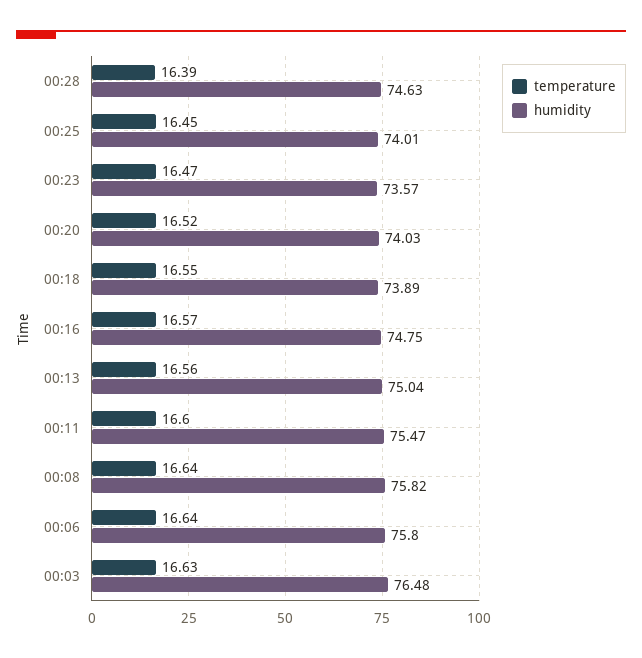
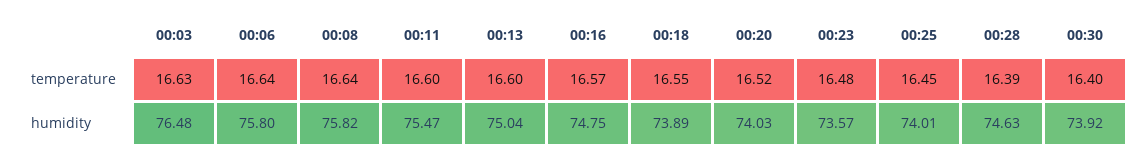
temperature, 00:23: 16.47 -> 16.48
temperature, 00:13: 16.56 -> 16.6
temperature, 00:30: none -> 16.4
humidity, 00:30: none -> 73.92

